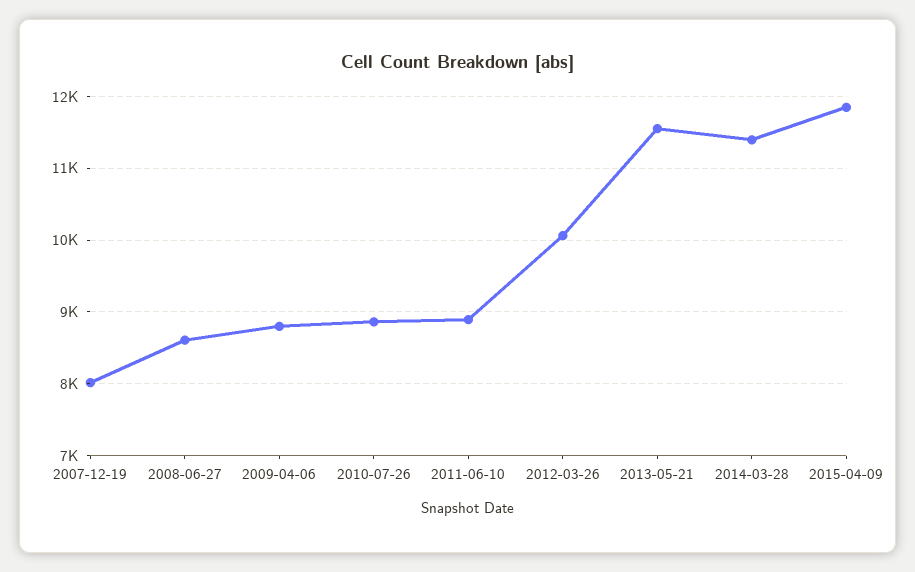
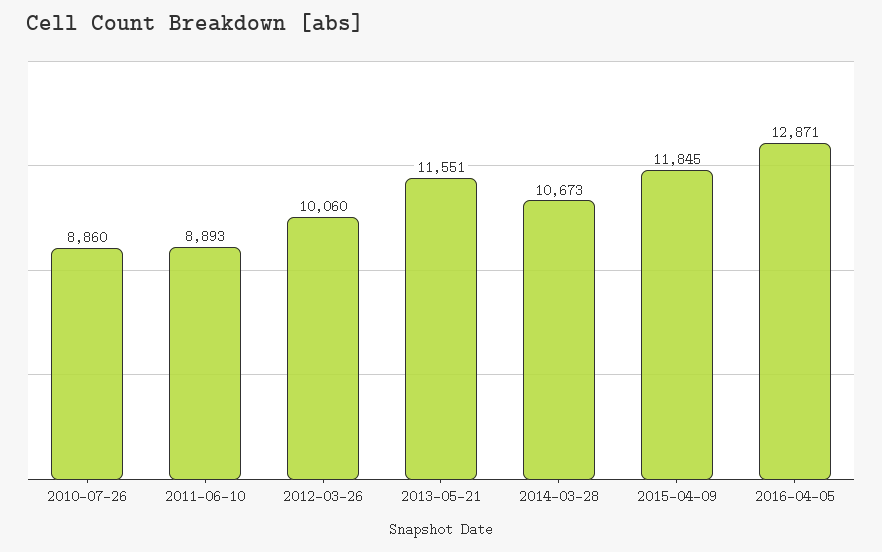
2007-12-19: 8000 -> none
2008-06-27: 8600 -> none
2009-04-06: 8800 -> none
2014-03-28: 11400 -> 10673
2016-04-05: none -> 12871

